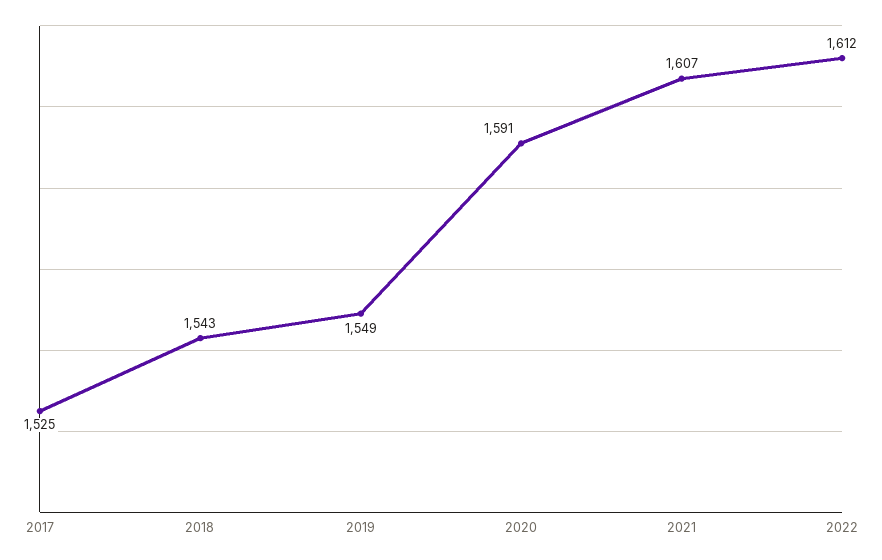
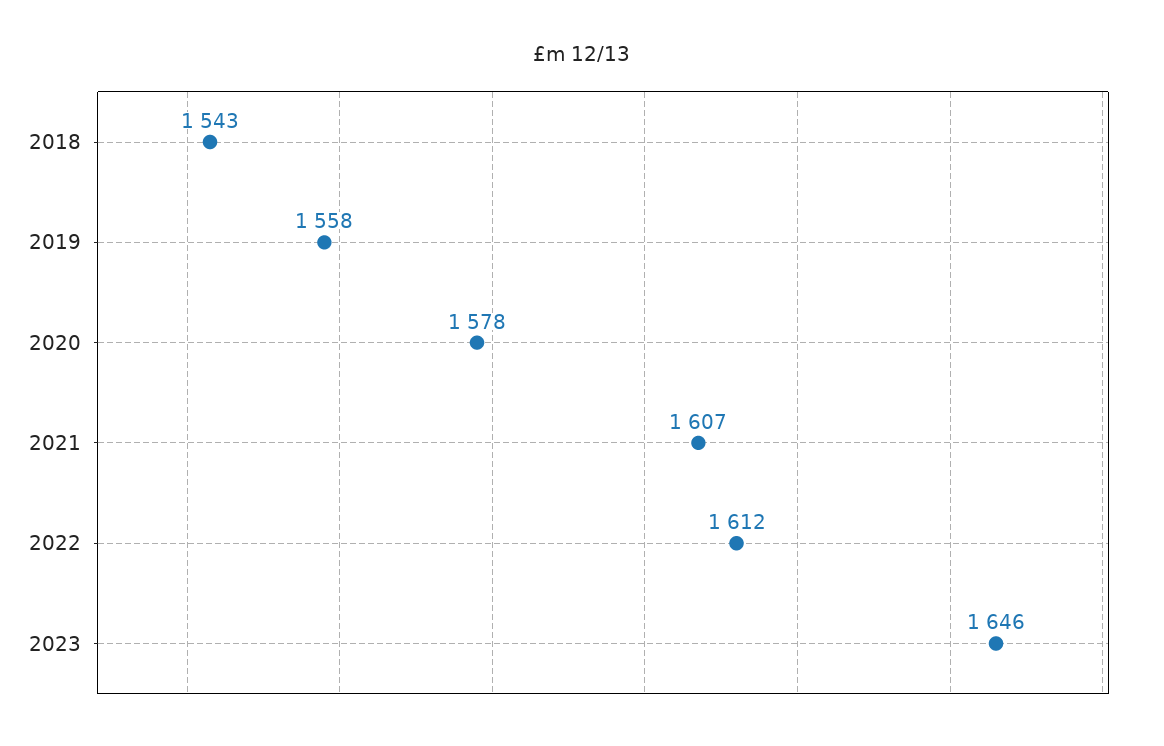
2017: 1525 -> none
2019: 1549 -> 1558
2020: 1591 -> 1578
2023: none -> 1646

